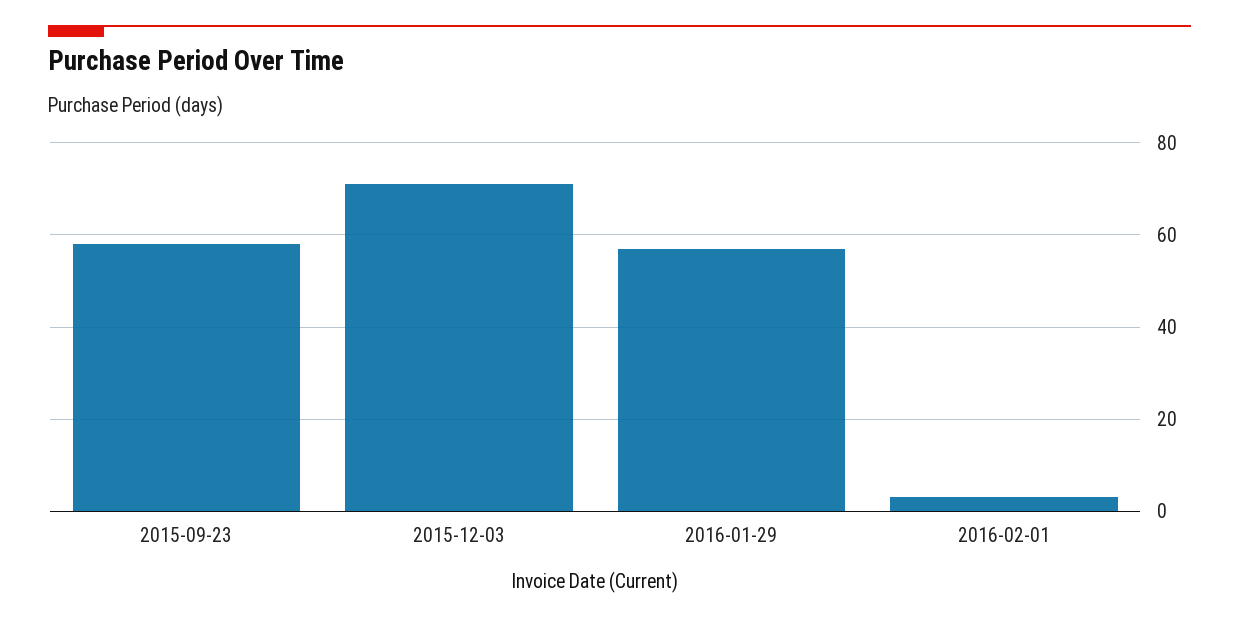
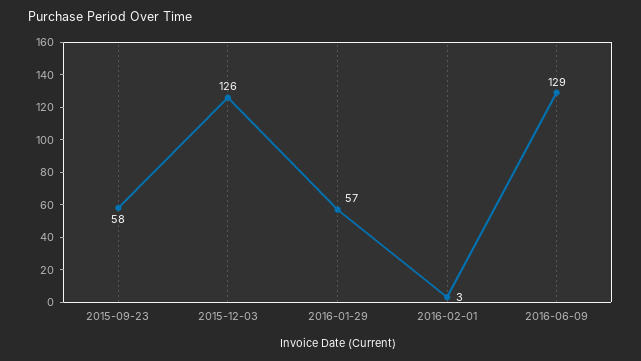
2015-12-03: 70 -> 126
2016-06-09: none -> 129

